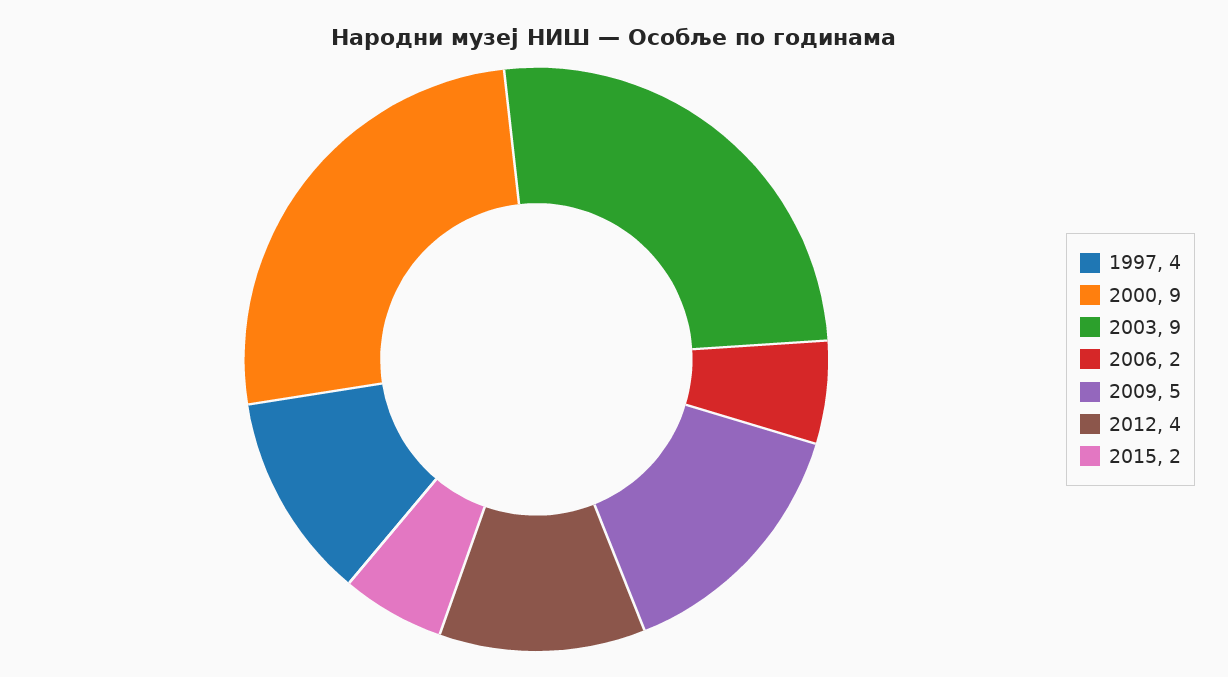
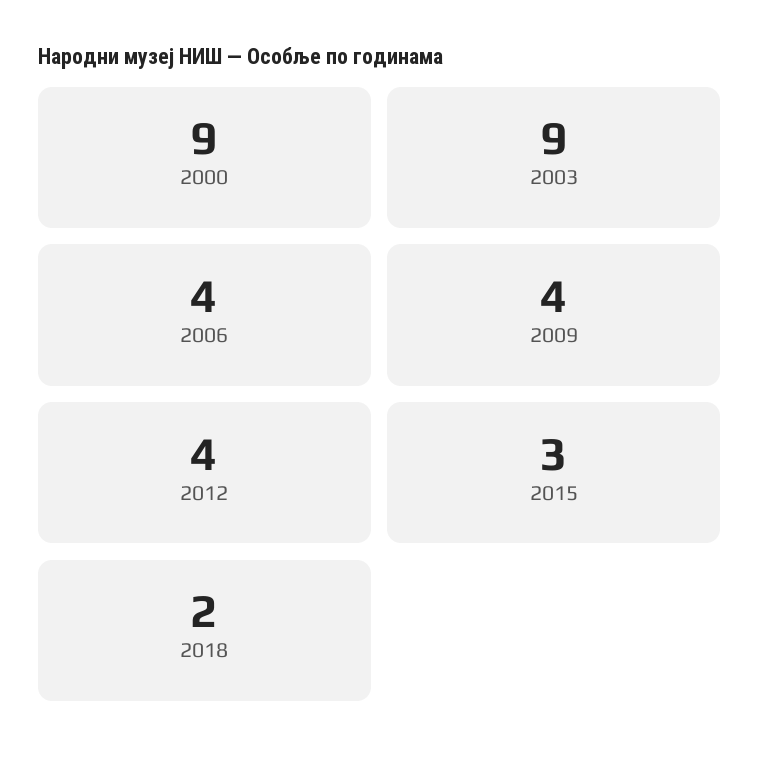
1997: 4 -> none
2006: 2 -> 4
2009: 5 -> 4
2015: 2 -> 3
2018: none -> 2

